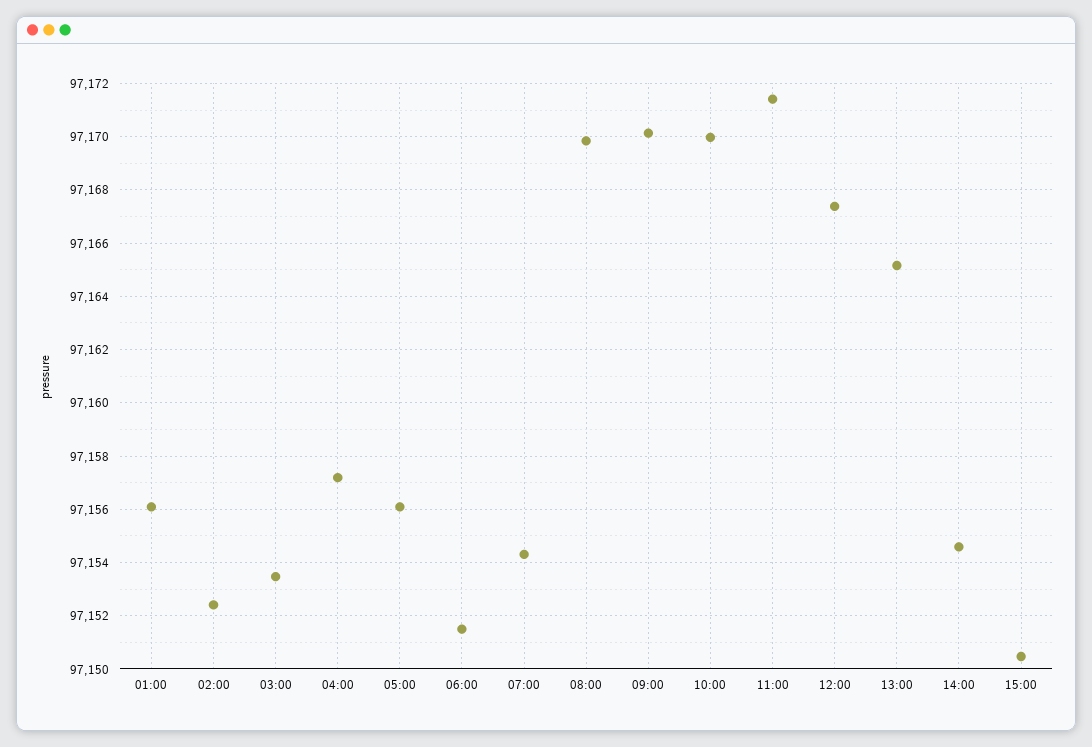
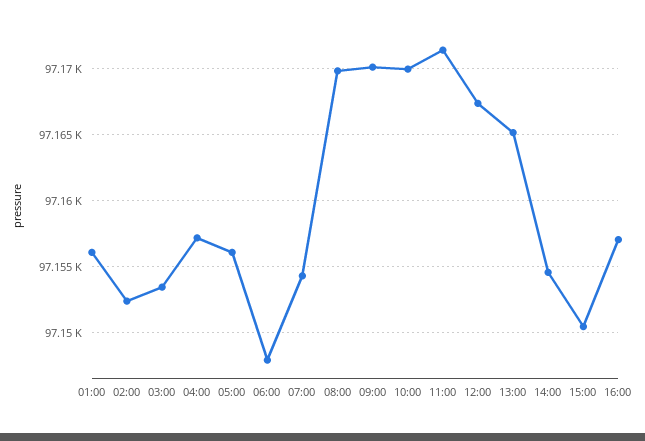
06:00: 97151.5 -> 97148
16:00: none -> 97157

